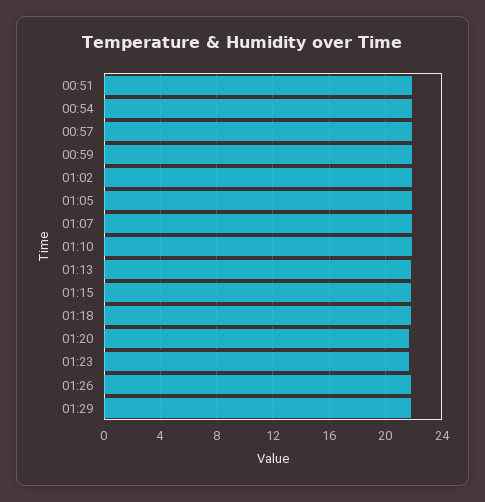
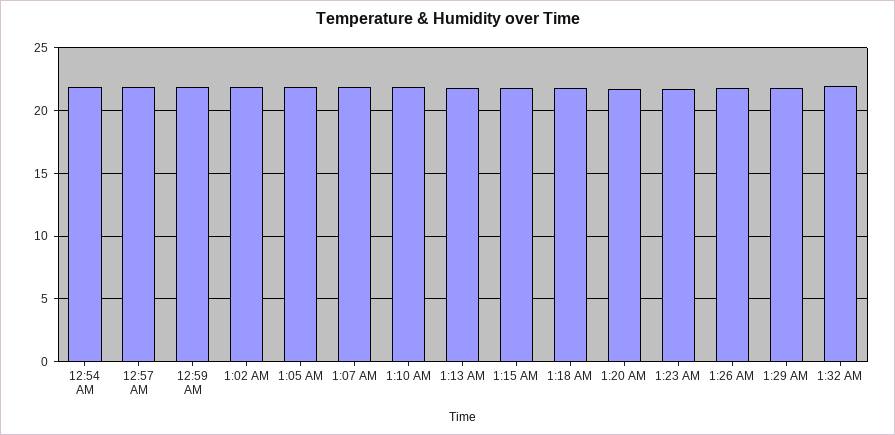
00:51: 22 -> none
1:32 AM: none -> 22

